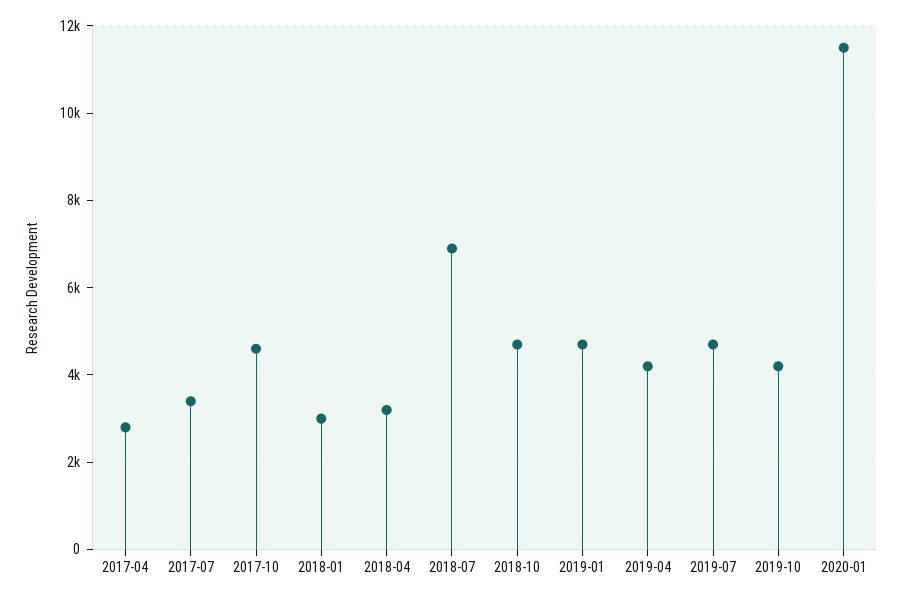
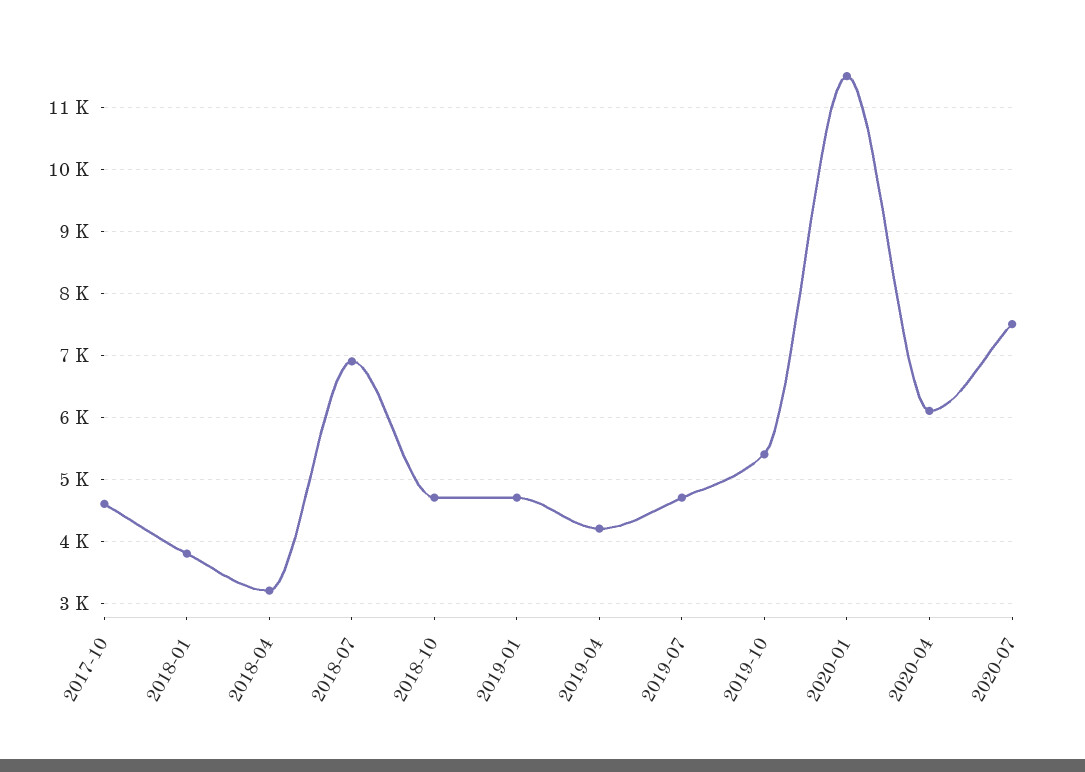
2017-04: 2800 -> none
2017-07: 3400 -> none
2018-01: 3000 -> 3800
2019-10: 4200 -> 5400
2020-04: none -> 6100
2020-07: none -> 7500

